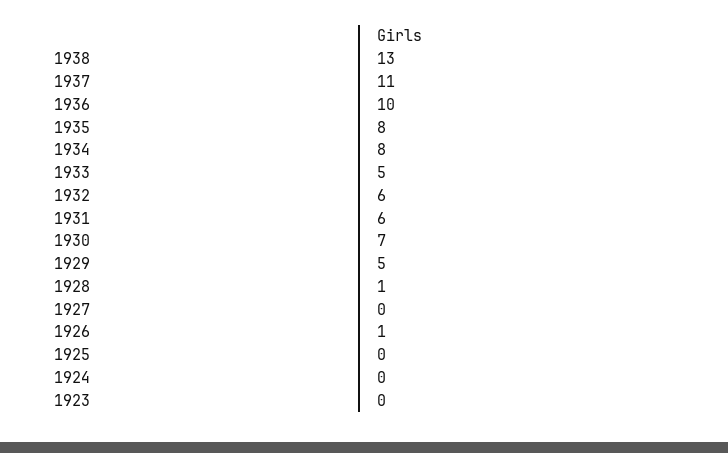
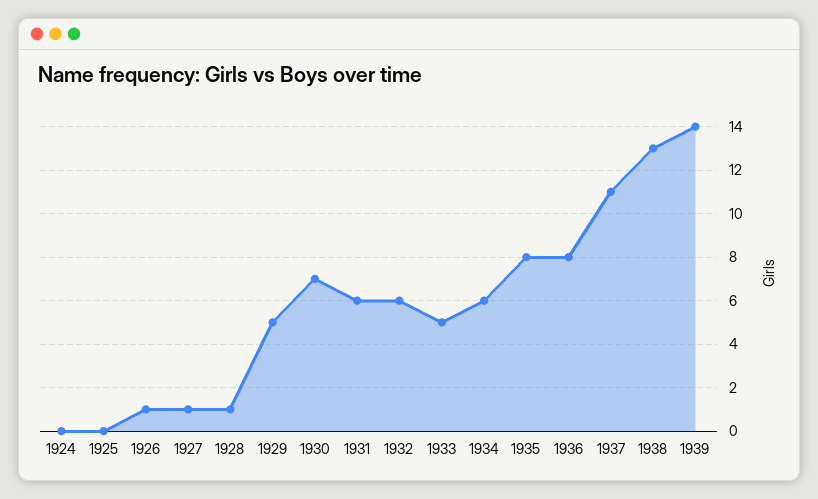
1936: 10 -> 8
1934: 8 -> 6
1927: 0 -> 1
1923: 0 -> none
1939: none -> 14

